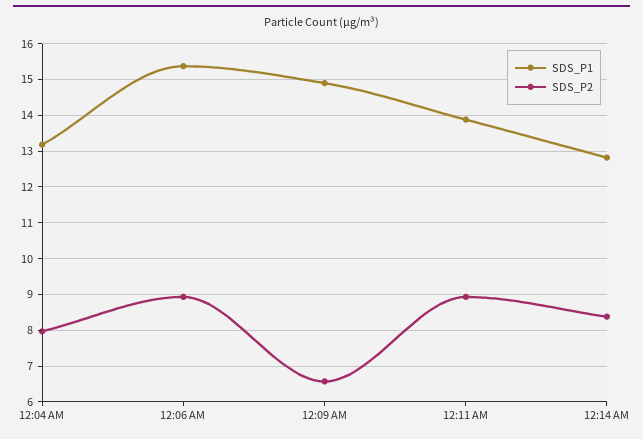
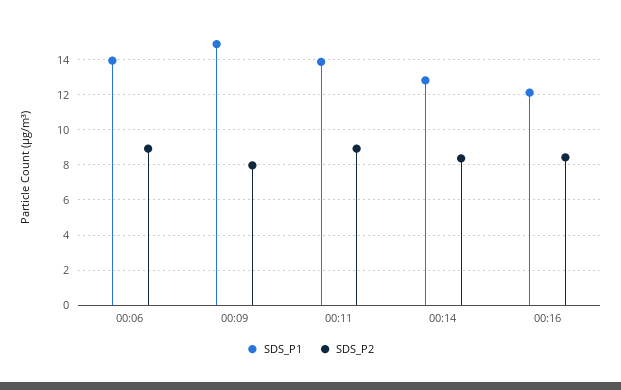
SDS_P1, 12:04 AM: 13.2 -> none
SDS_P2, 12:04 AM: 8 -> none
SDS_P1, 12:06 AM: 15.4 -> 14
SDS_P2, 12:09 AM: 6.6 -> 8
SDS_P1, 00:16: none -> 12
SDS_P2, 00:16: none -> 8.5

